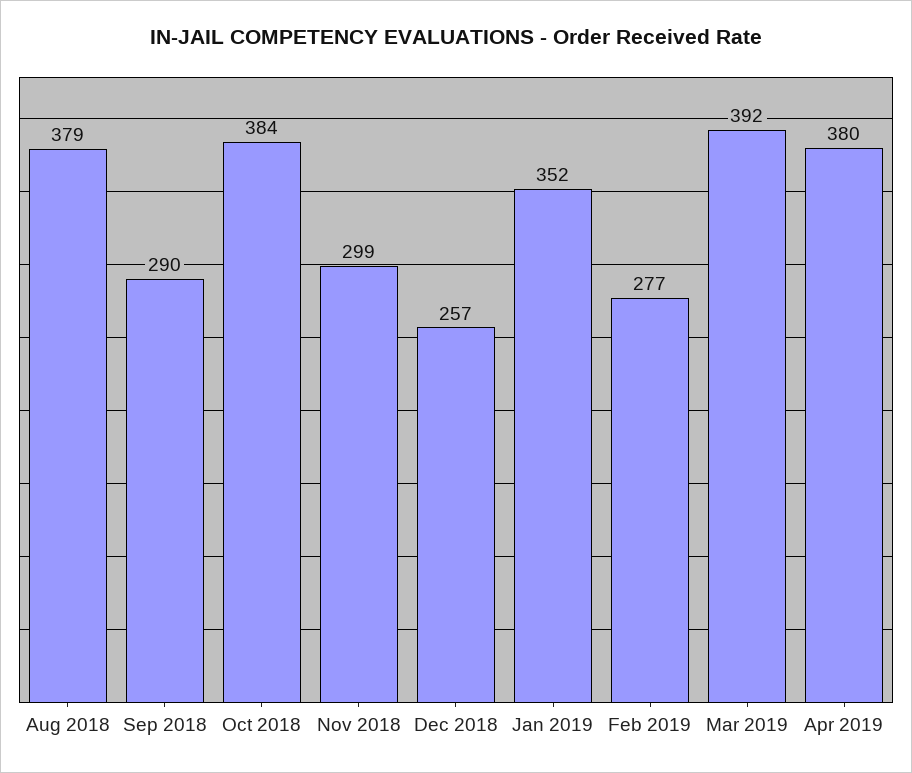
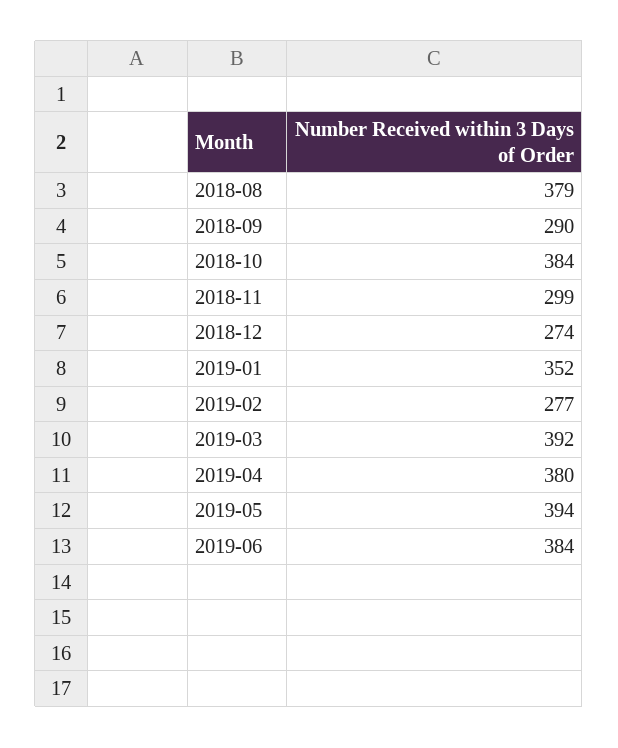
Dec 2018: 257 -> 274
2019-05: none -> 394
2019-06: none -> 384

